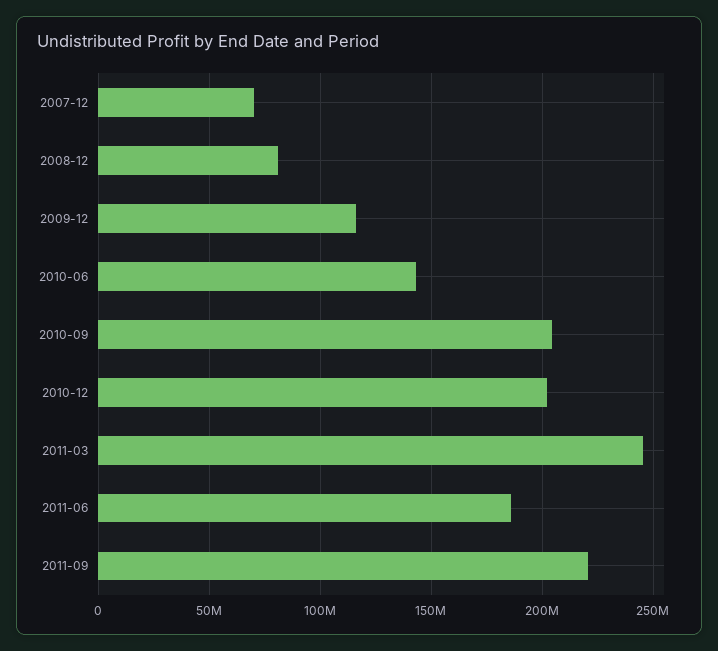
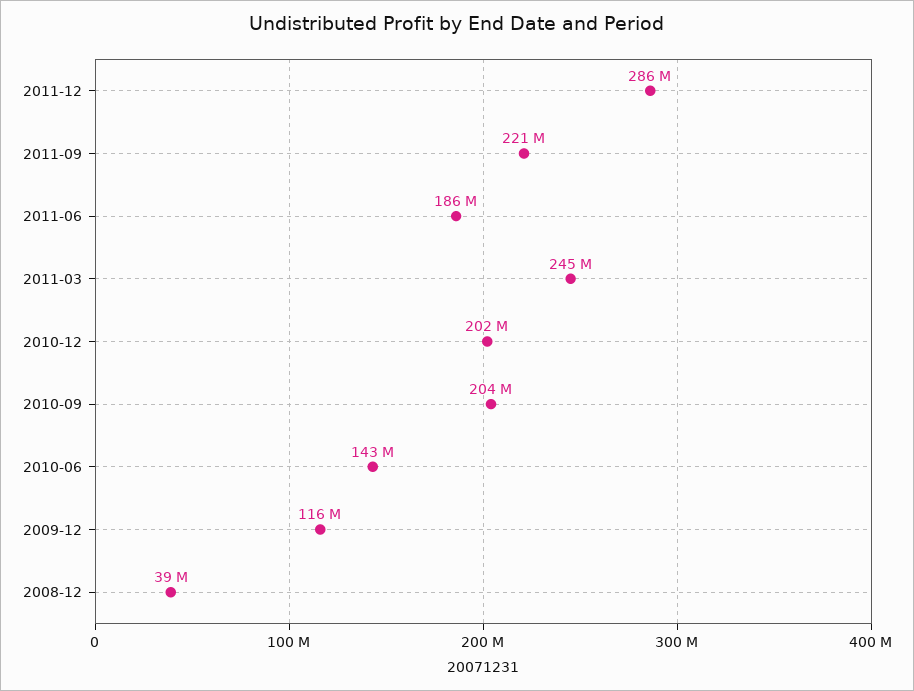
2007-12: 70000000 -> none
2008-12: 80000000 -> 39000000
2011-12: none -> 286000000

